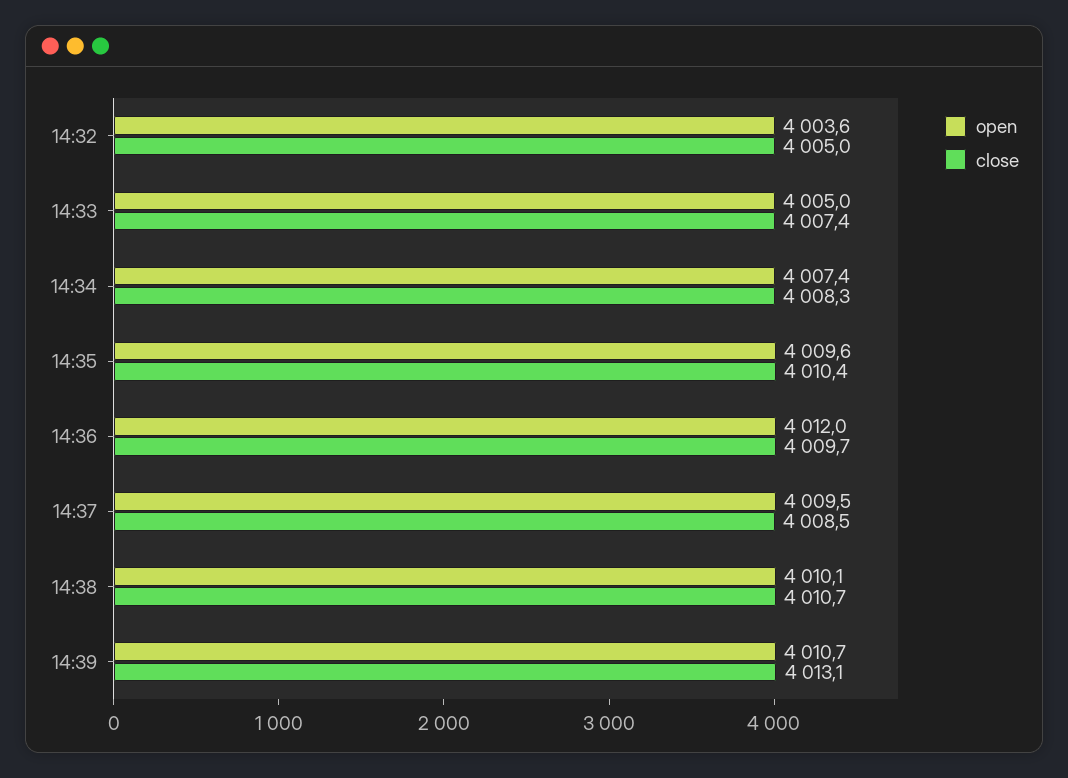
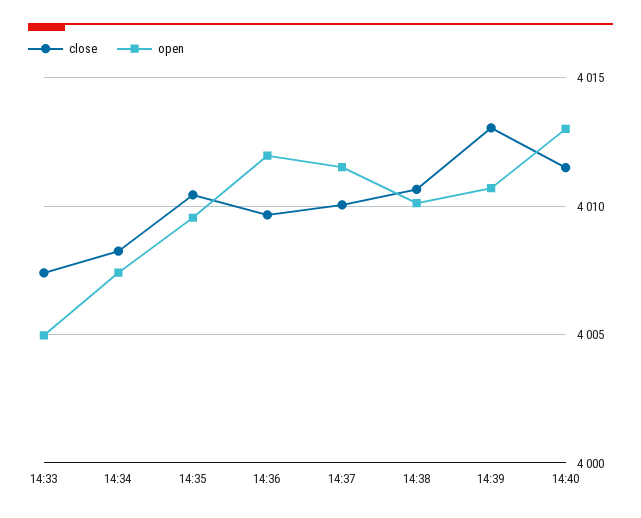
open, 14:32: 4003.6 -> none
close, 14:32: 4005 -> none
open, 14:37: 4009.5 -> 4011.5
close, 14:37: 4008.5 -> 4010
close, 14:40: none -> 4011.5
open, 14:40: none -> 4013

